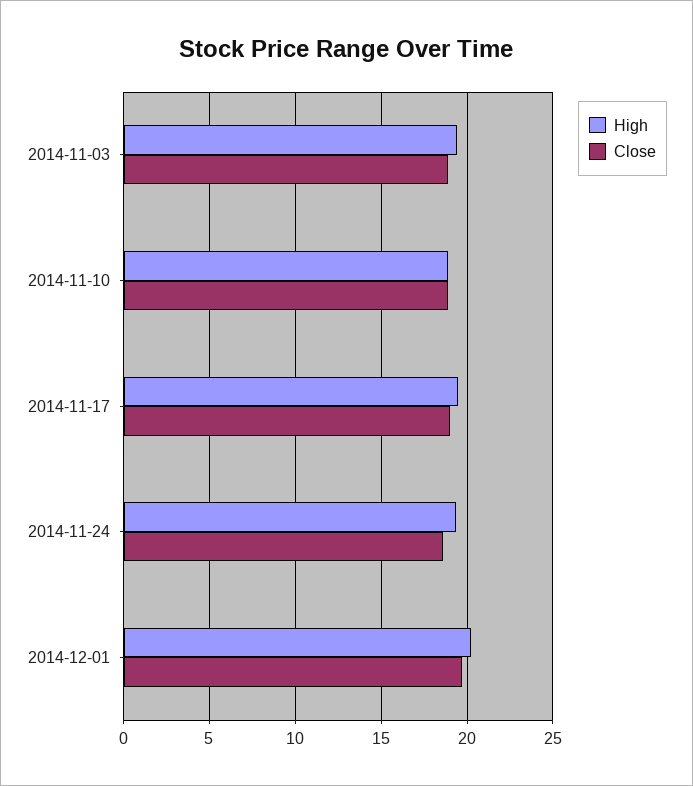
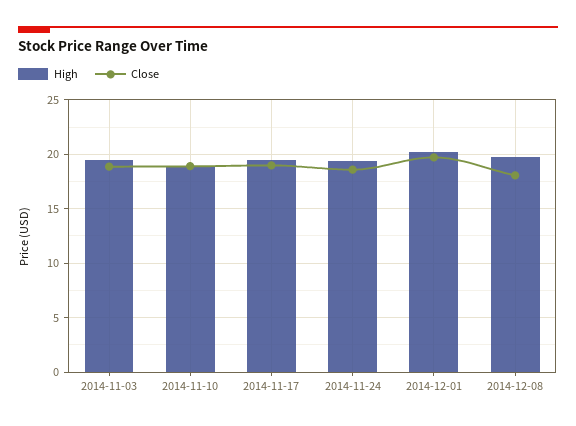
High, 2014-12-08: none -> 20
Close, 2014-12-08: none -> 18

